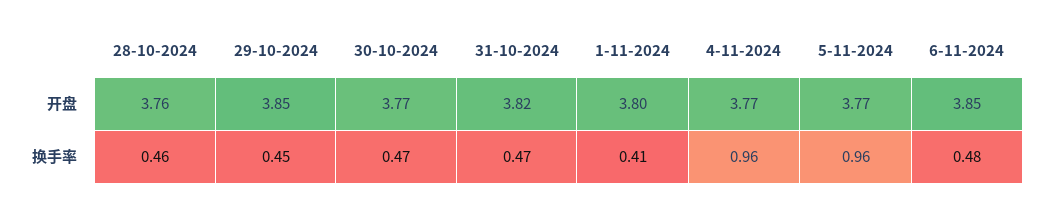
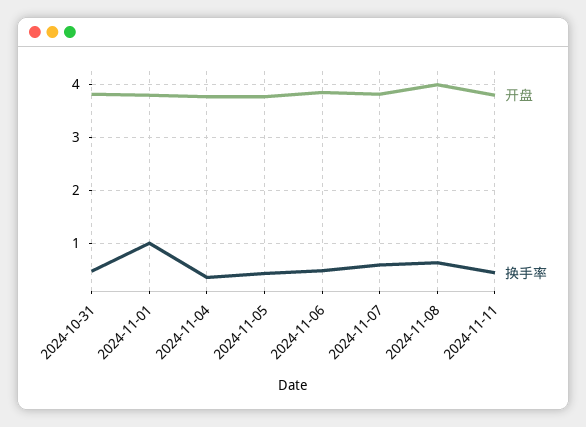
开盘, 28-10-2024: 3.76 -> none
开盘, 29-10-2024: 3.85 -> none
开盘, 30-10-2024: 3.77 -> none
换手率, 28-10-2024: 0.46 -> none
换手率, 29-10-2024: 0.45 -> none
换手率, 30-10-2024: 0.47 -> none
换手率, 1-11-2024: 0.41 -> 1
换手率, 4-11-2024: 0.96 -> 0.4
换手率, 5-11-2024: 0.96 -> 0.4
开盘, 2024-11-07: none -> 3.8
换手率, 2024-11-07: none -> 0.6
开盘, 2024-11-08: none -> 4
换手率, 2024-11-08: none -> 0.6
开盘, 2024-11-11: none -> 3.8
换手率, 2024-11-11: none -> 0.4

